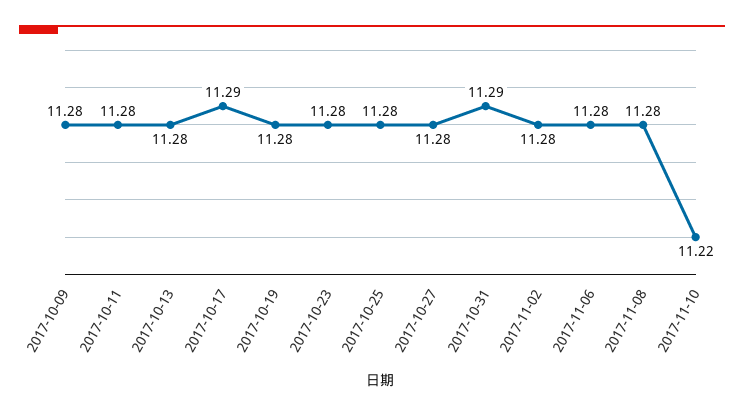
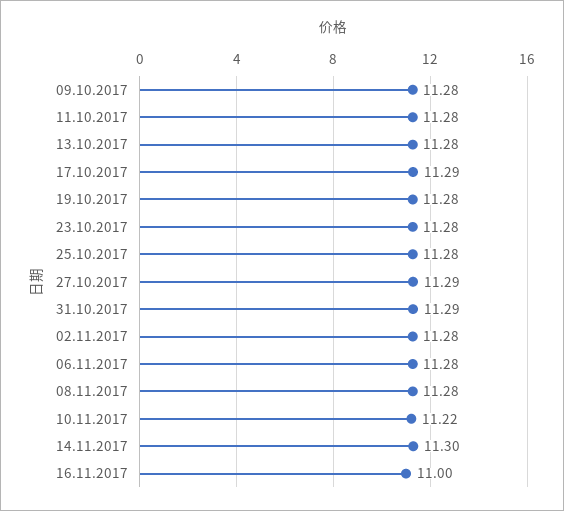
2017-10-27: 11.28 -> 11.29
14.11.2017: none -> 11.3
16.11.2017: none -> 11

